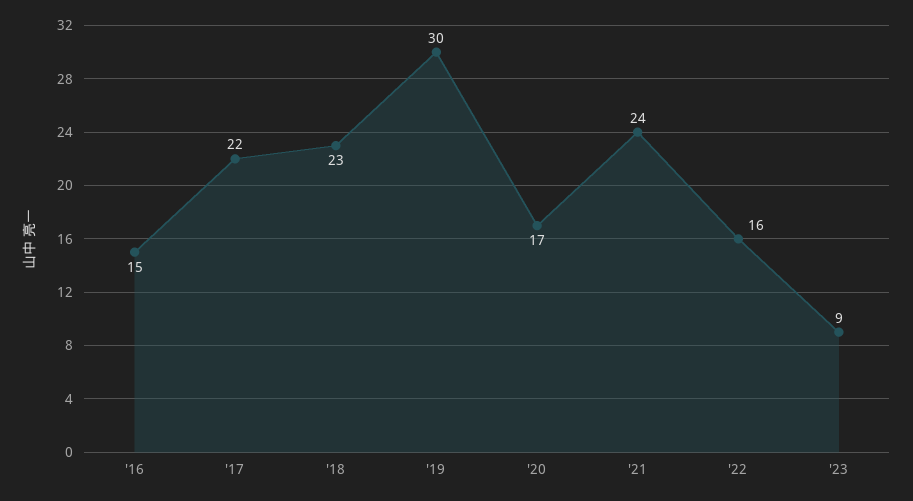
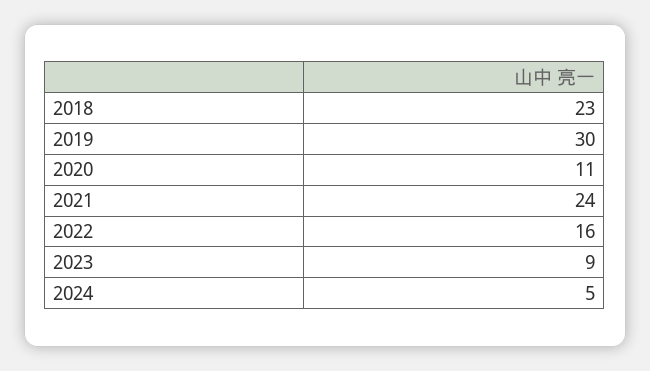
'16: 15 -> none
'17: 22 -> none
'20: 17 -> 11
2024: none -> 5

